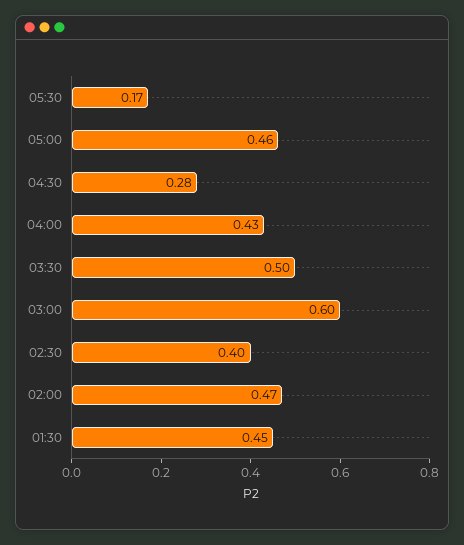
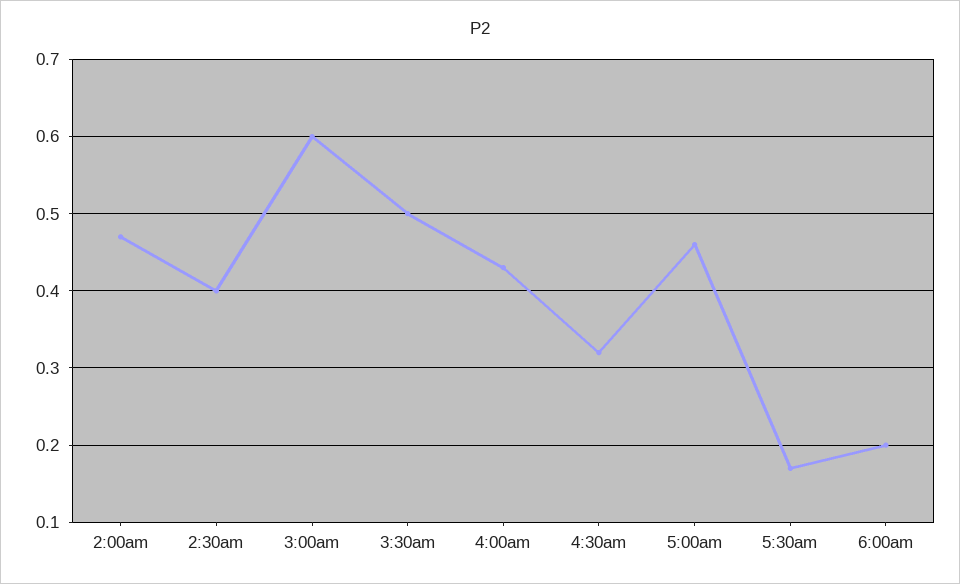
04:30: 0.28 -> 0.32
01:30: 0.45 -> none
6:00am: none -> 0.2

